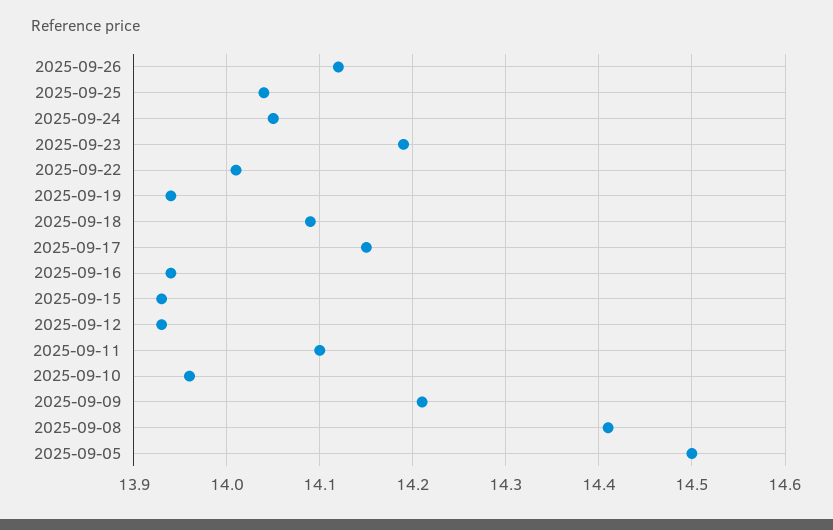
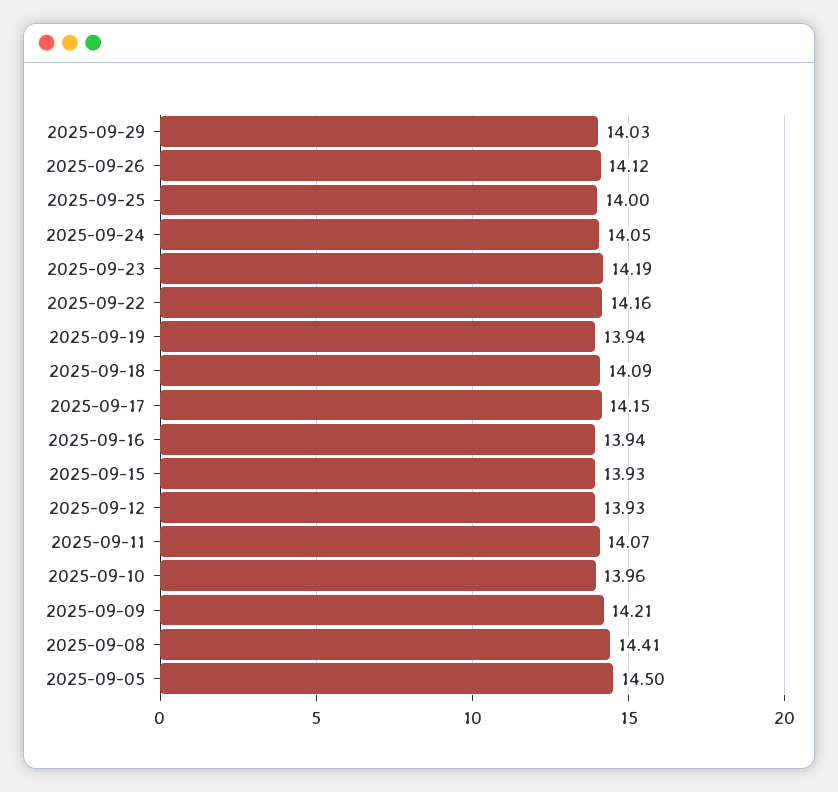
2025-09-25: 14.04 -> 14
2025-09-22: 14.01 -> 14.16
2025-09-11: 14.1 -> 14.07
2025-09-29: none -> 14.03

